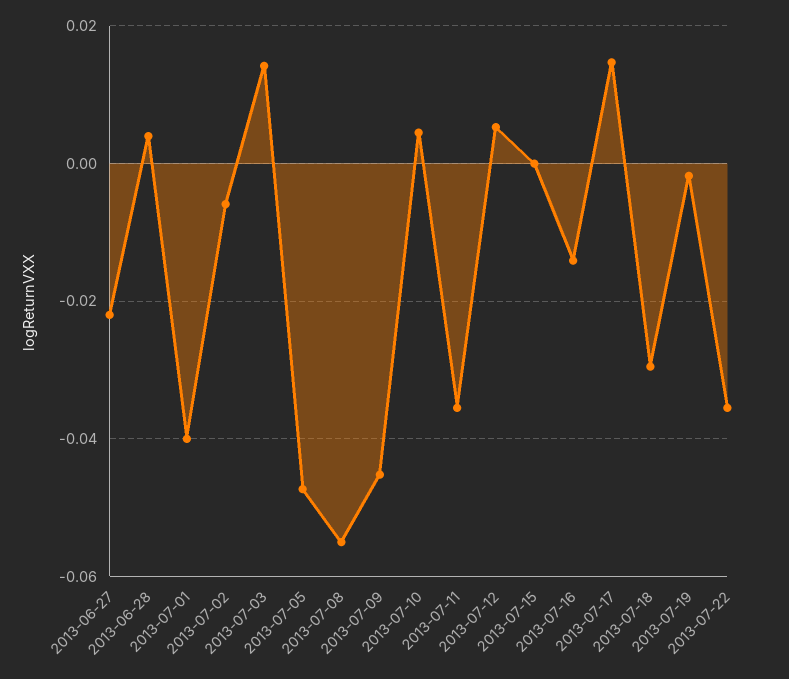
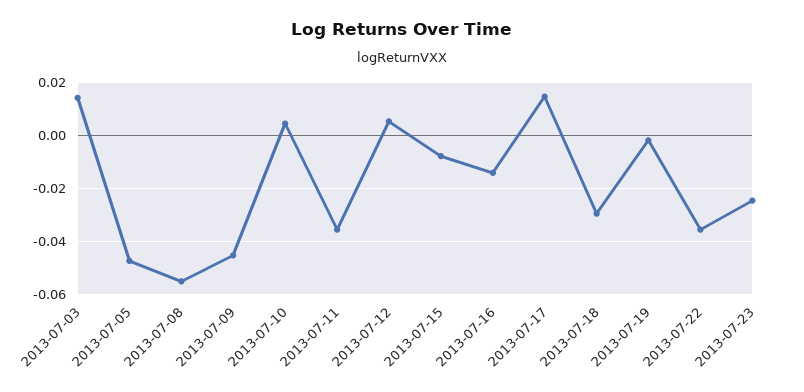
2013-06-27: -0.022 -> none
2013-06-28: 0.004 -> none
2013-07-01: -0.04 -> none
2013-07-02: -0.006 -> none
2013-07-15: 0 -> -0.0075
2013-07-23: none -> -0.025

